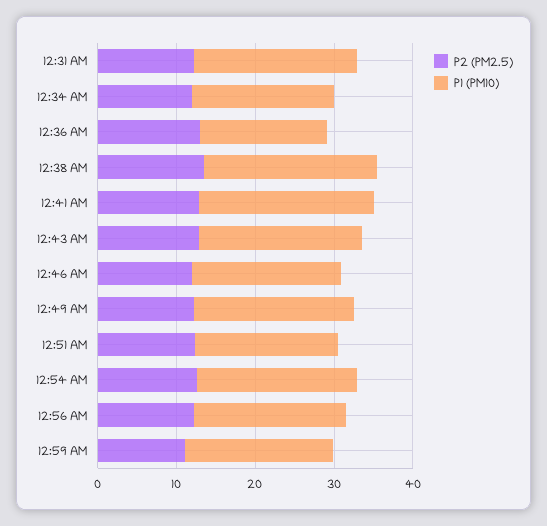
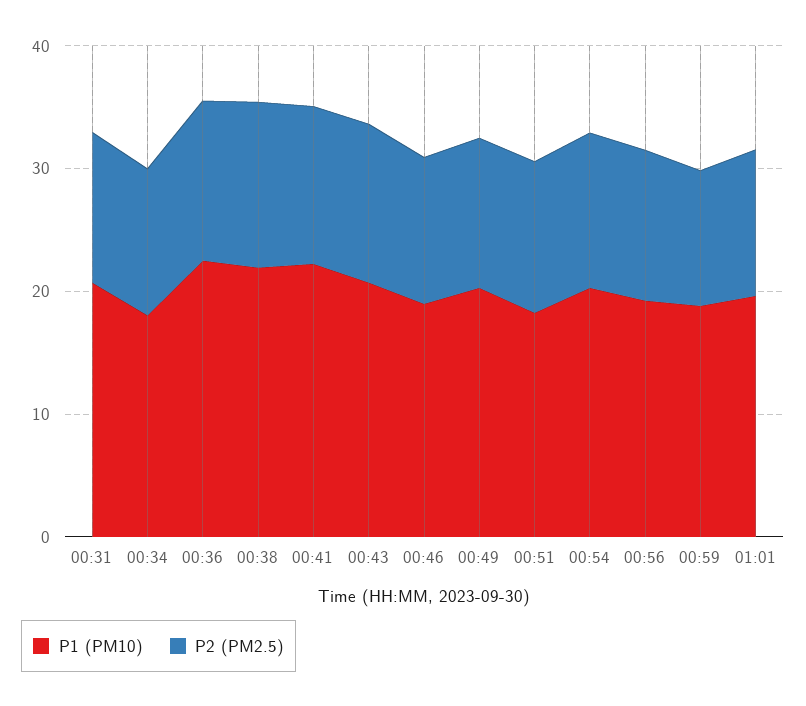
P1 (PM10), 12:36 AM: 16 -> 22
P1 (PM10), 01:01: none -> 20
P2 (PM2.5), 01:01: none -> 12

